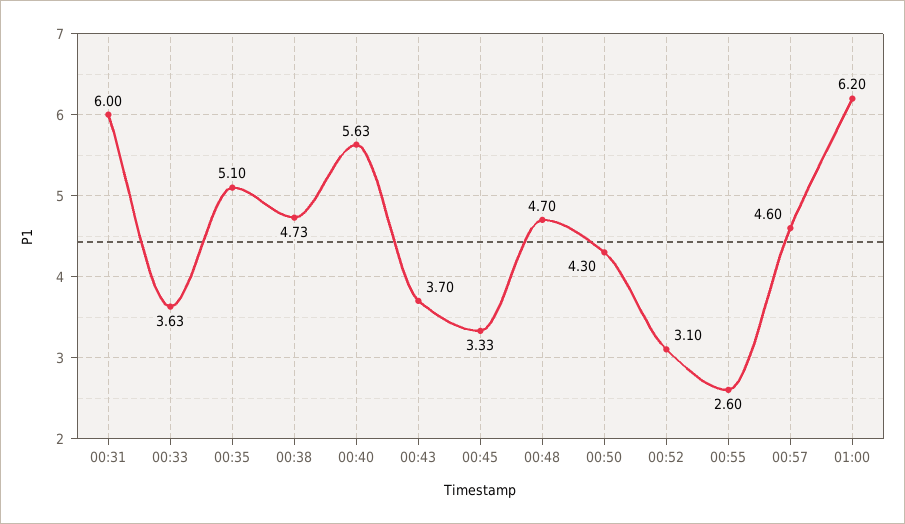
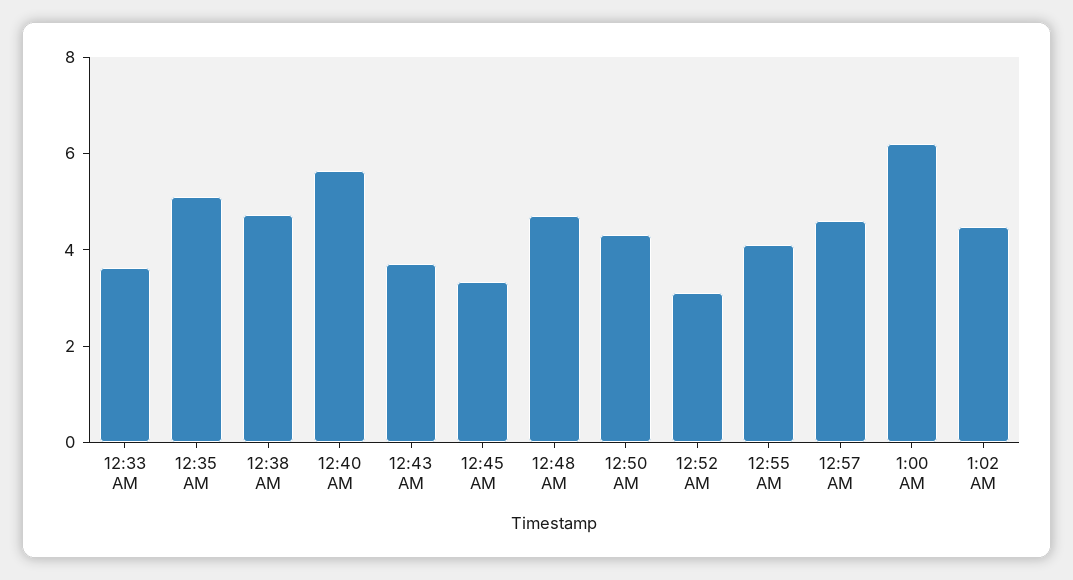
00:31: 6 -> none
00:55: 2.6 -> 4
1:02 AM: none -> 4.5

